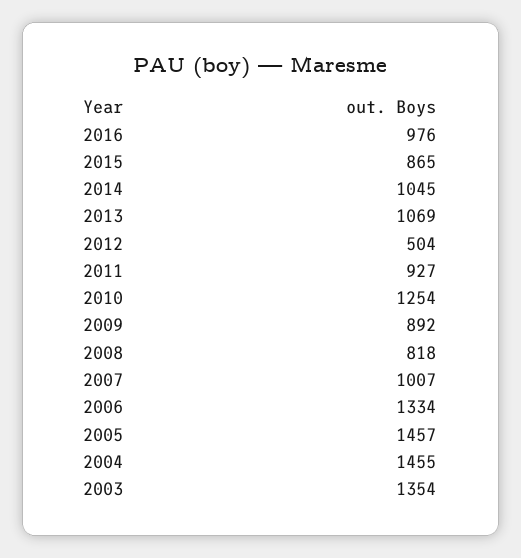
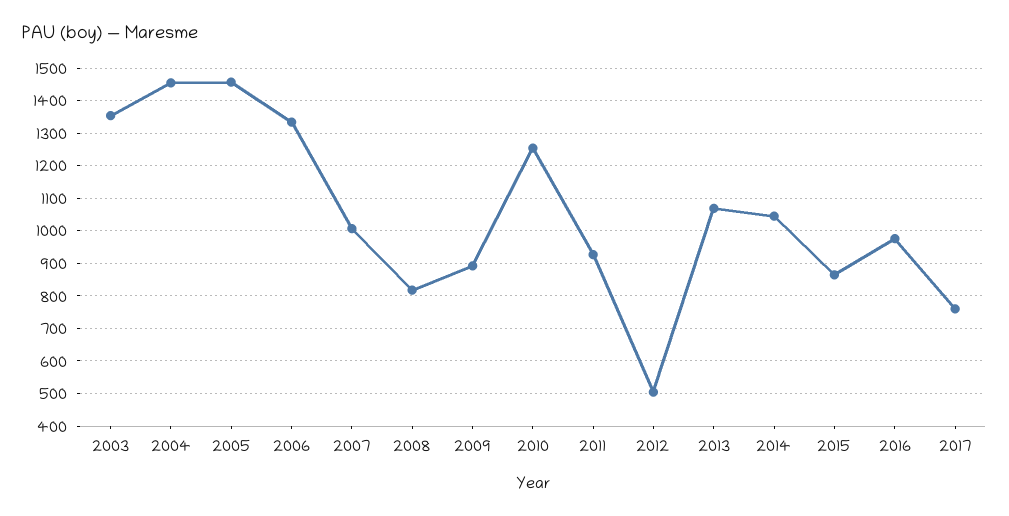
2017: none -> 760

